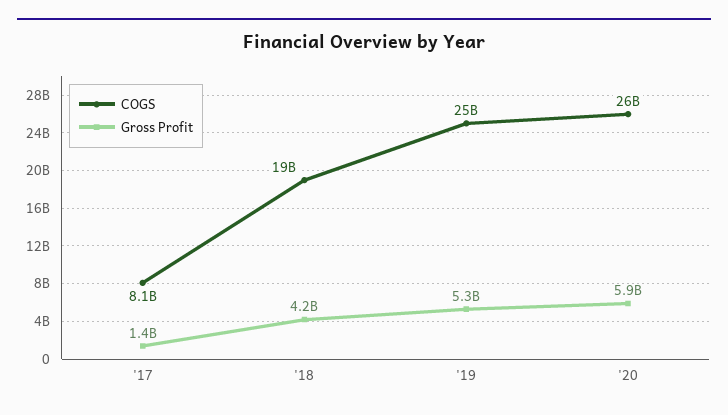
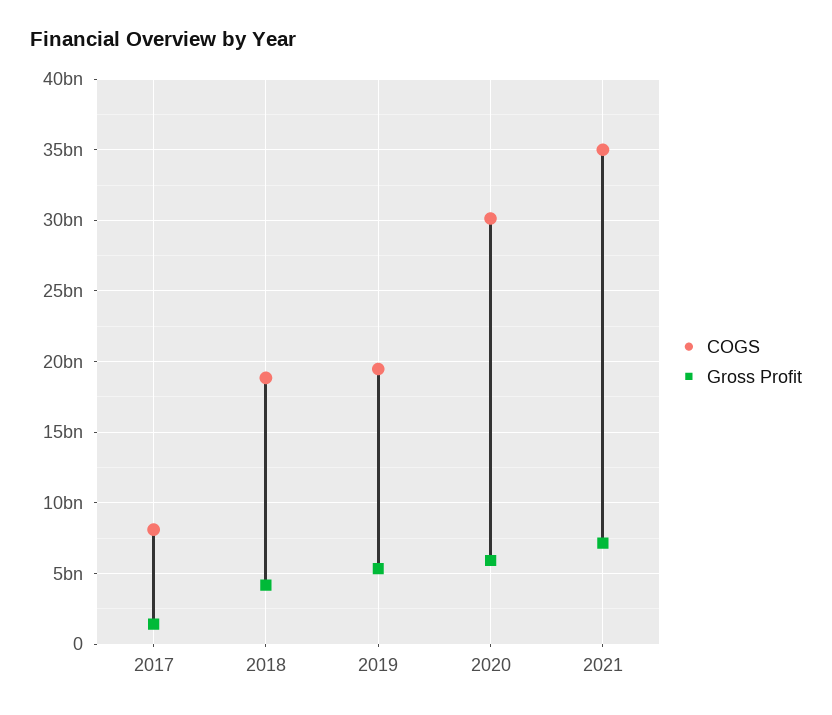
COGS, '19: 25000000000 -> 19500000000
COGS, '20: 26000000000 -> 30000000000
COGS, 2021: none -> 35000000000
Gross Profit, 2021: none -> 7000000000

